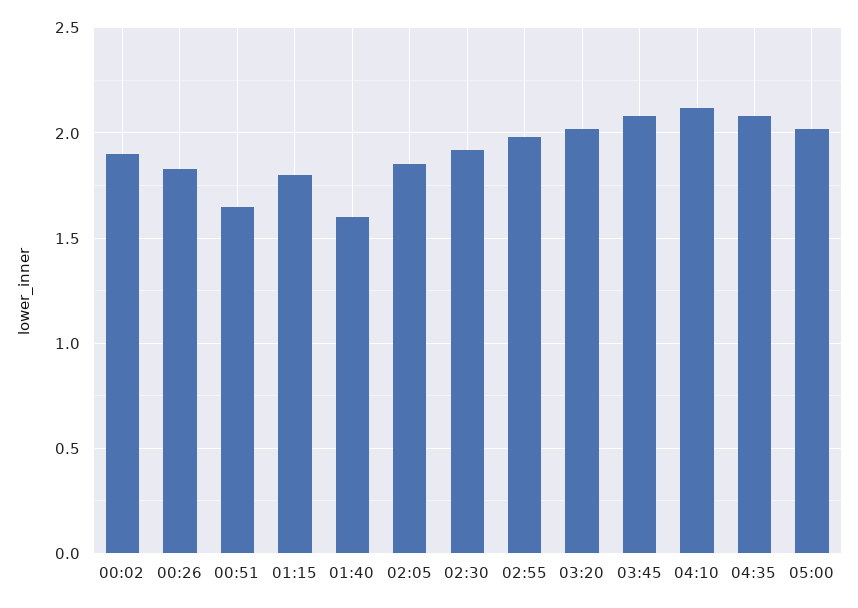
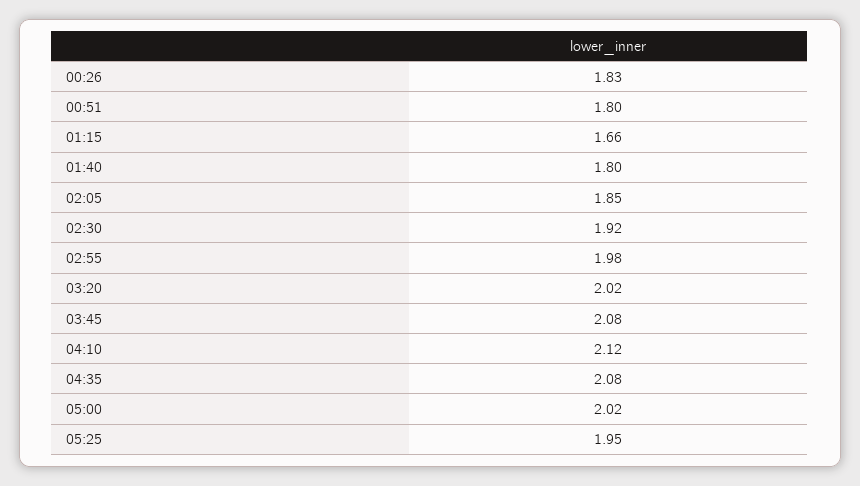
00:02: 1.9 -> none
00:51: 1.65 -> 1.8
01:15: 1.8 -> 1.66
01:40: 1.6 -> 1.8
05:25: none -> 1.95

